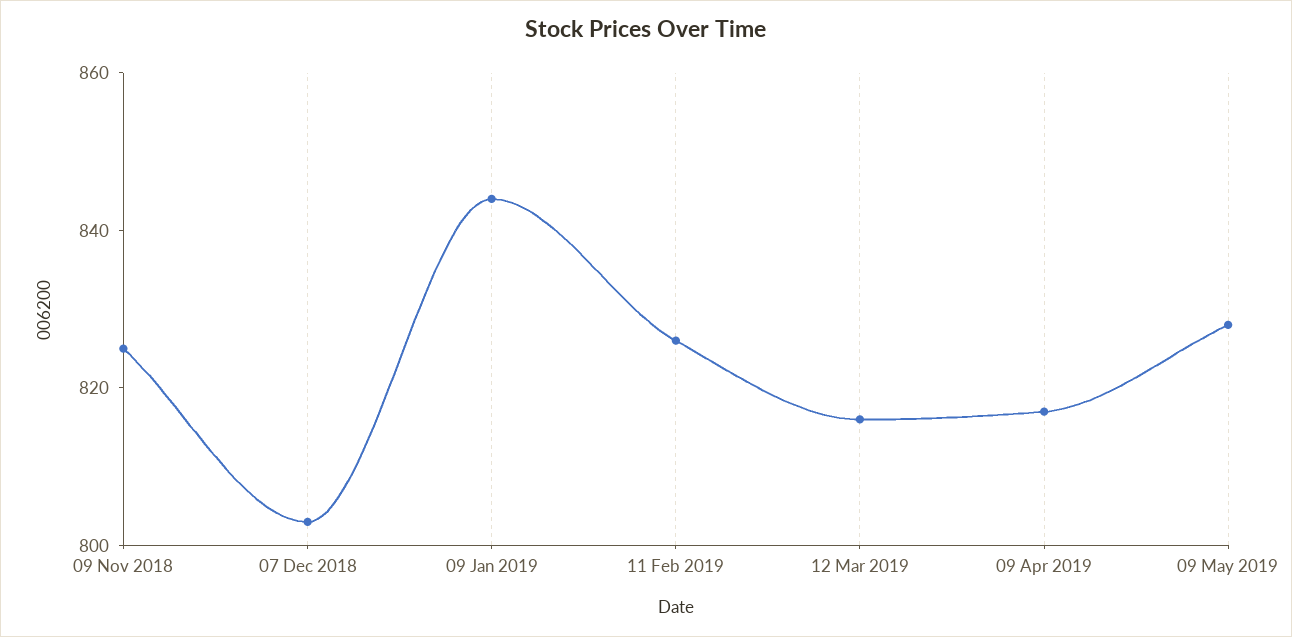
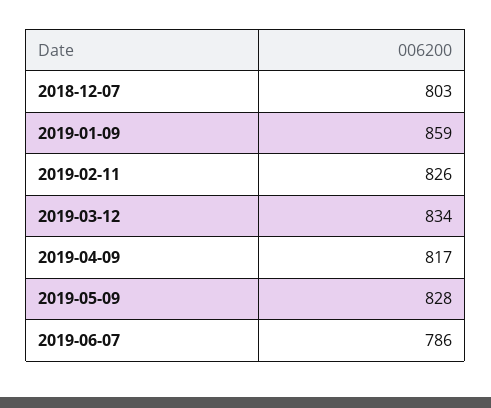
09 Nov 2018: 825 -> none
09 Jan 2019: 845 -> 859
12 Mar 2019: 815 -> 834
2019-06-07: none -> 786

